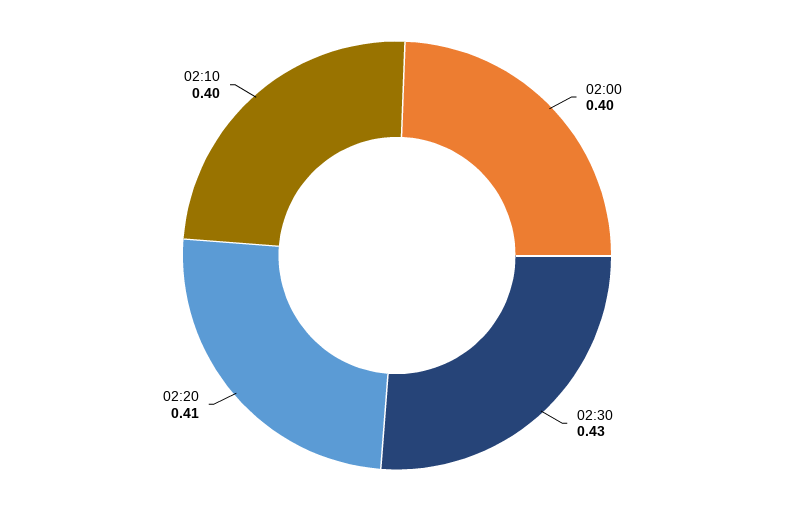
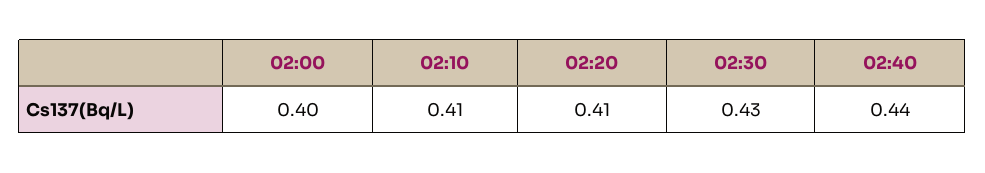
02:10: 0.4 -> 0.41
02:40: none -> 0.44

